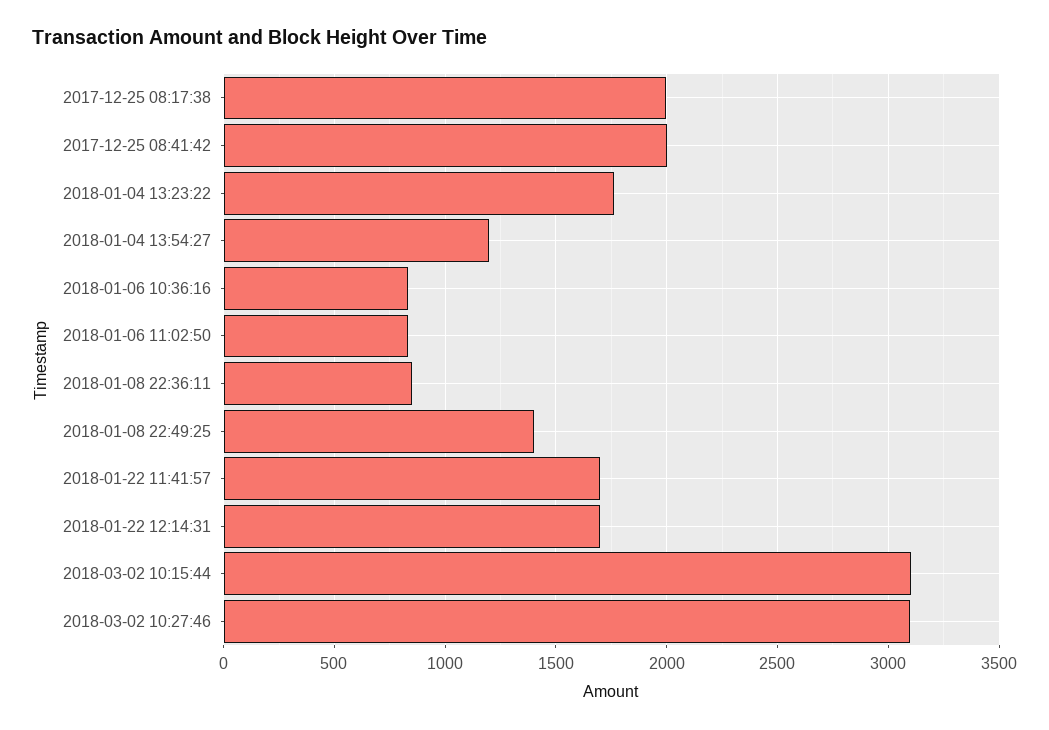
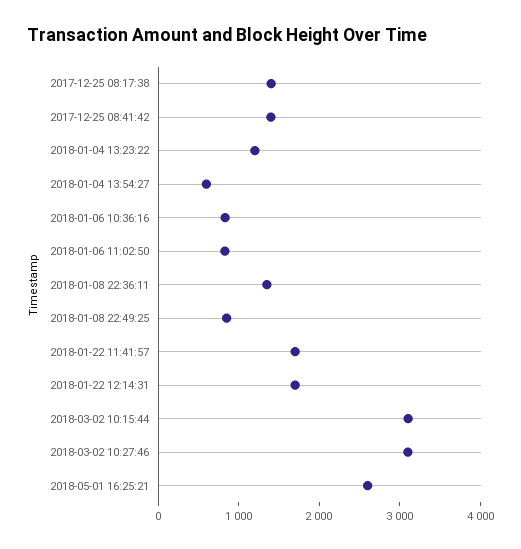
2017-12-25 08:17:38: 2000 -> 1400
2017-12-25 08:41:42: 2000 -> 1400
2018-01-04 13:23:22: 1750 -> 1200
2018-01-04 13:54:27: 1200 -> 600
2018-01-08 22:36:11: 850 -> 1400
2018-01-08 22:49:25: 1400 -> 800
2018-05-01 16:25:21: none -> 2600

